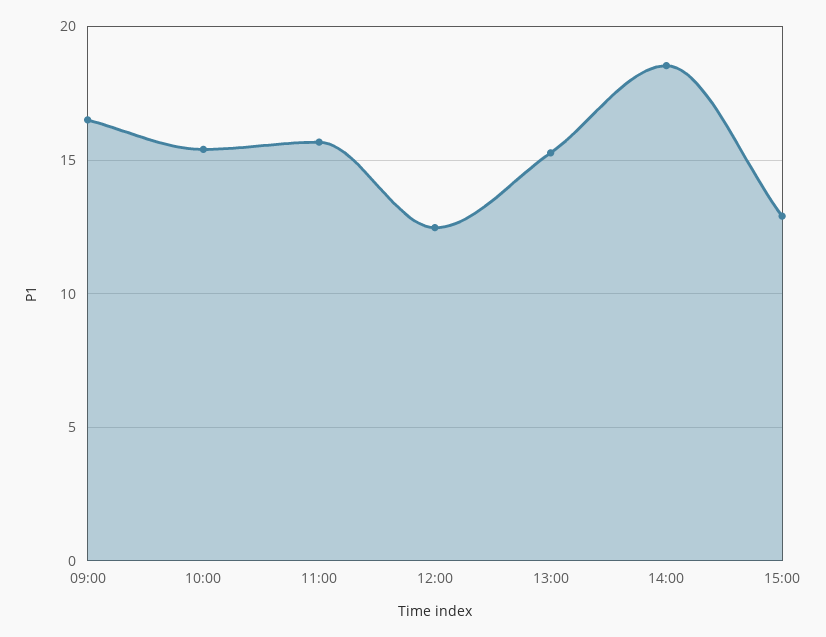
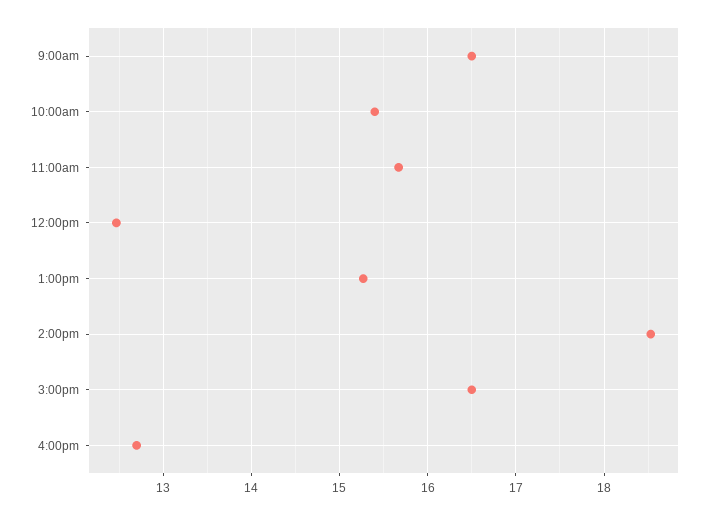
15:00: 13 -> 16.5
4:00pm: none -> 12.7

